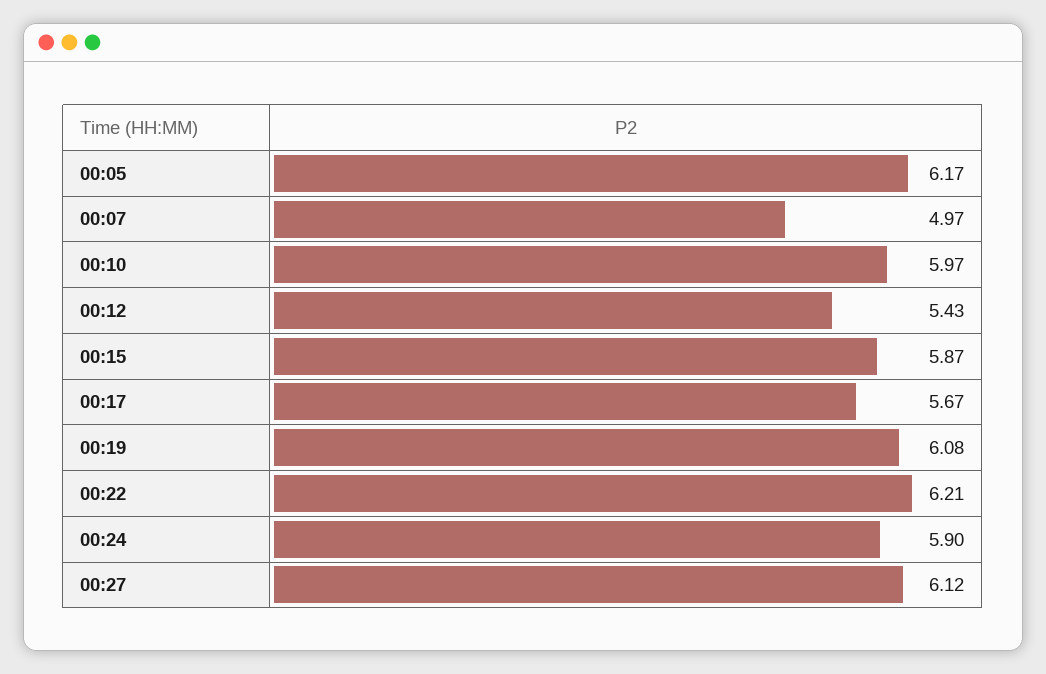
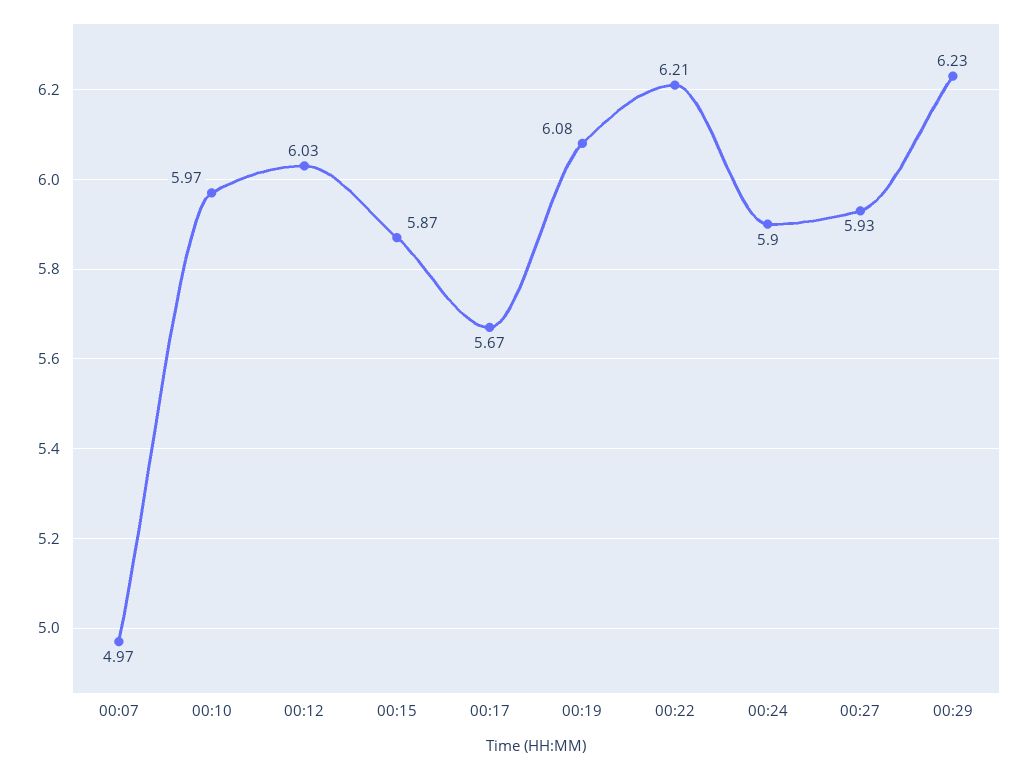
00:05: 6.17 -> none
00:12: 5.43 -> 6.03
00:27: 6.12 -> 5.93
00:29: none -> 6.23

